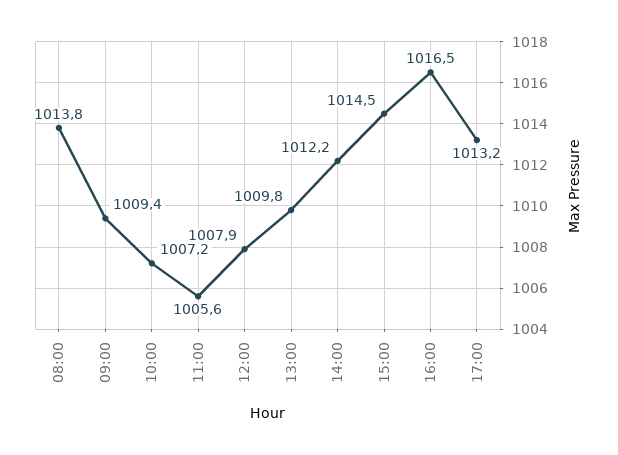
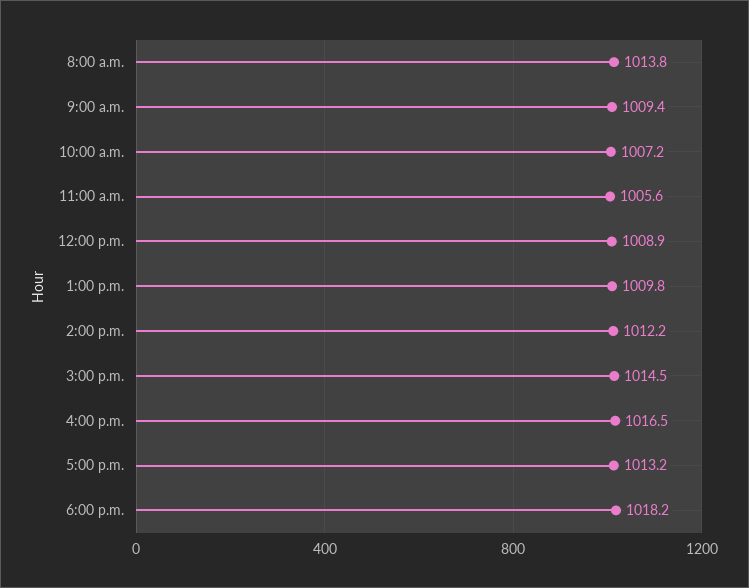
12:00: 1007.9 -> 1008.9
6:00 p.m.: none -> 1018.2

